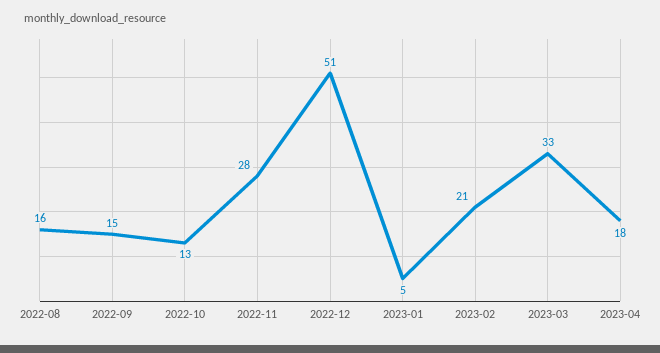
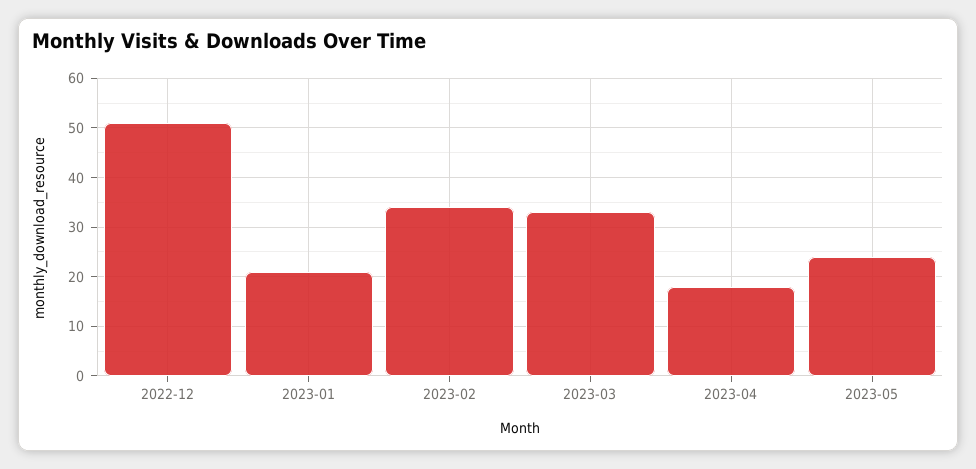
2022-08: 16 -> none
2022-09: 15 -> none
2022-10: 13 -> none
2022-11: 28 -> none
2023-01: 5 -> 20
2023-02: 21 -> 35
2023-05: none -> 25

